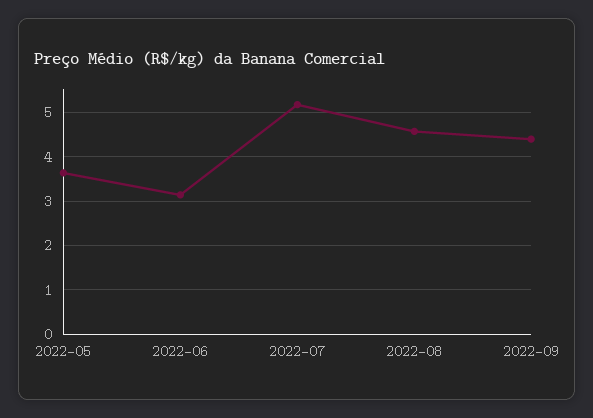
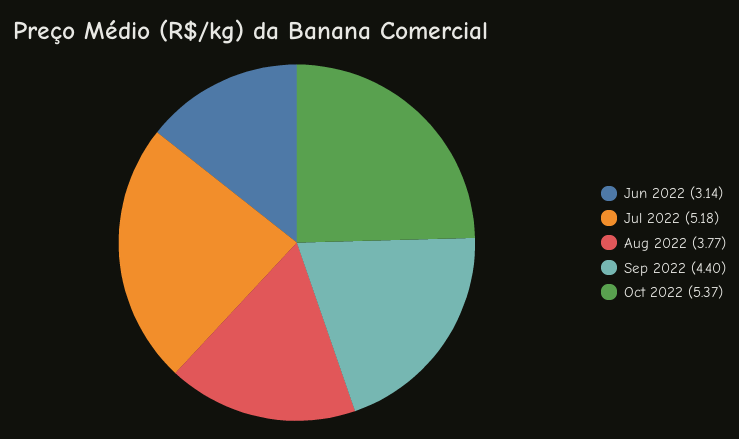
2022-05: 3.6 -> none
2022-08: 4.6 -> 3.77
Oct 2022: none -> 5.37

